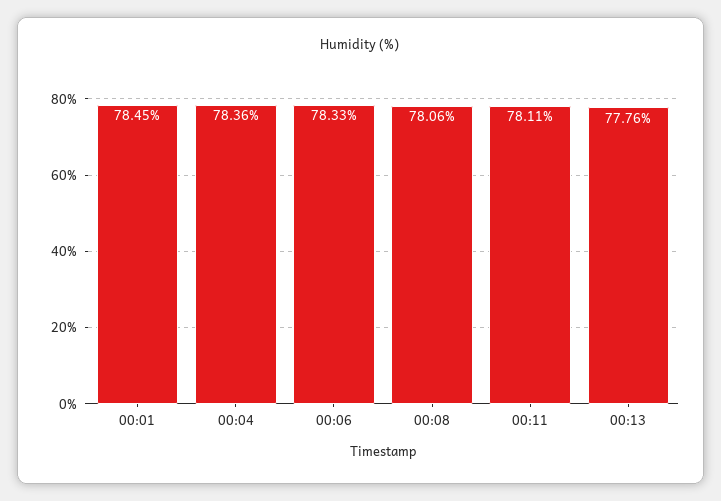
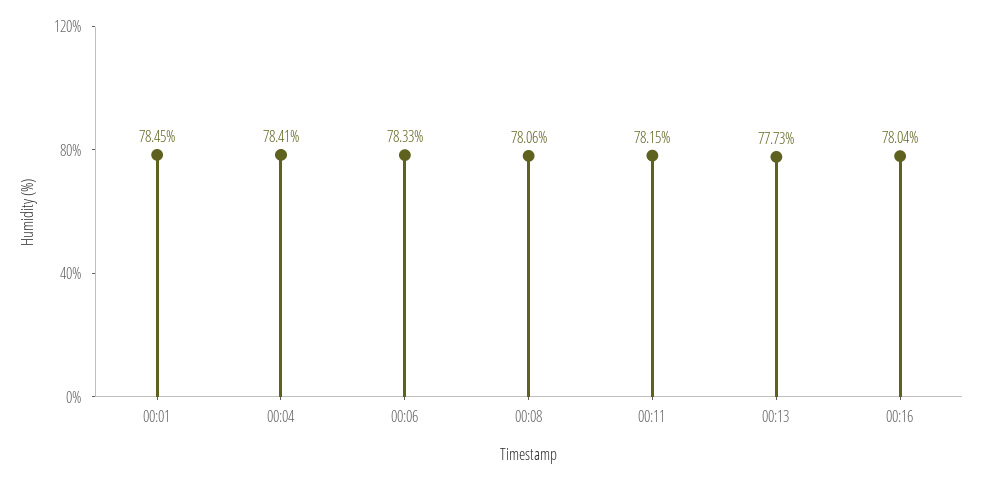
00:04: 78.36 -> 78.41
00:11: 78.11 -> 78.15
00:13: 77.76 -> 77.73
00:16: none -> 78.04

